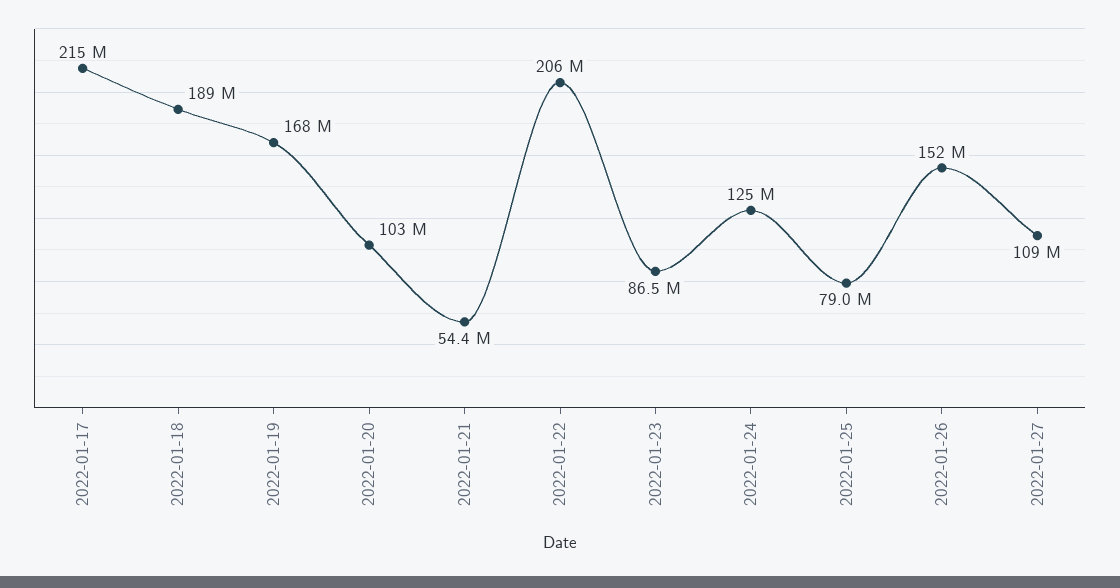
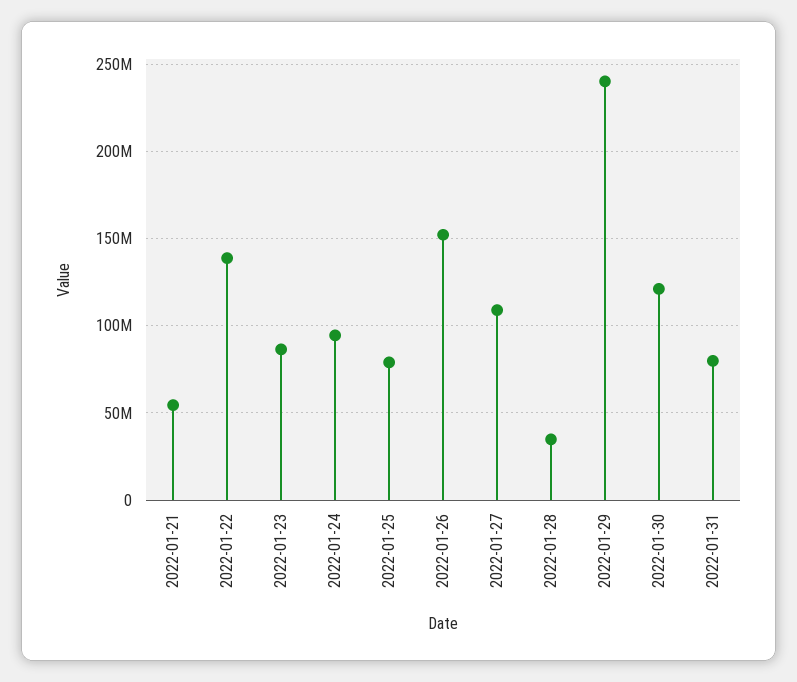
2022-01-17: 215000000 -> none
2022-01-18: 189000000 -> none
2022-01-19: 168000000 -> none
2022-01-20: 103000000 -> none
2022-01-22: 206000000 -> 140000000
2022-01-24: 125000000 -> 95000000
2022-01-28: none -> 35000000
2022-01-29: none -> 240000000
2022-01-30: none -> 120000000
2022-01-31: none -> 80000000

